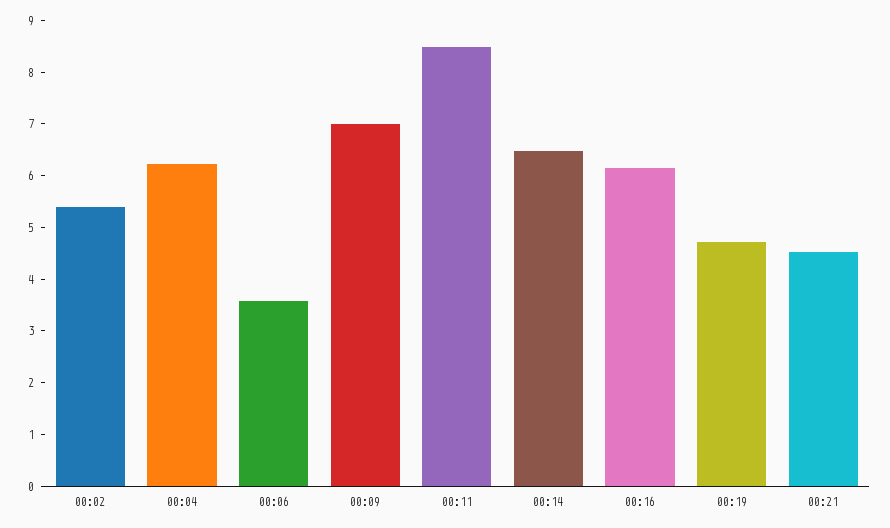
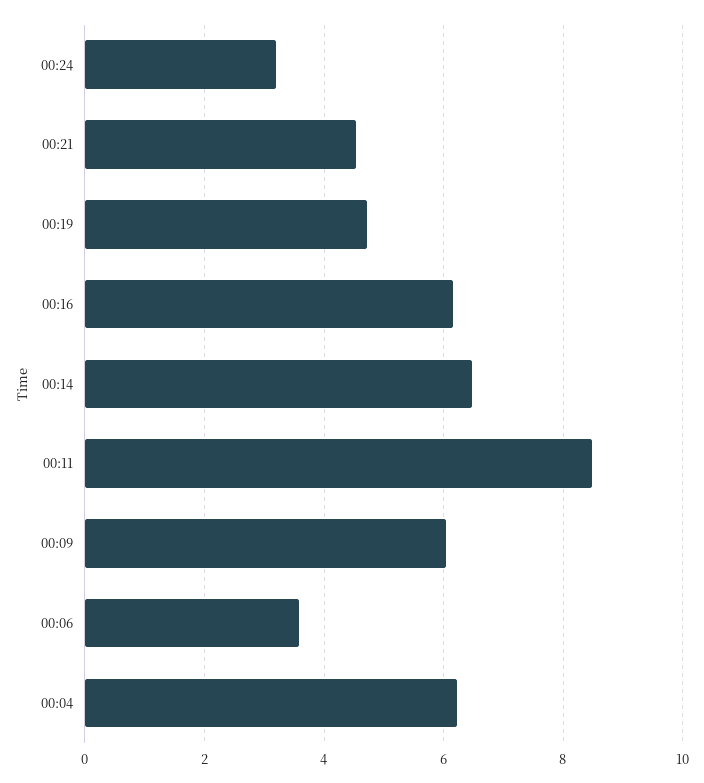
00:02: 5.4 -> none
00:09: 7 -> 6
00:24: none -> 3.2

